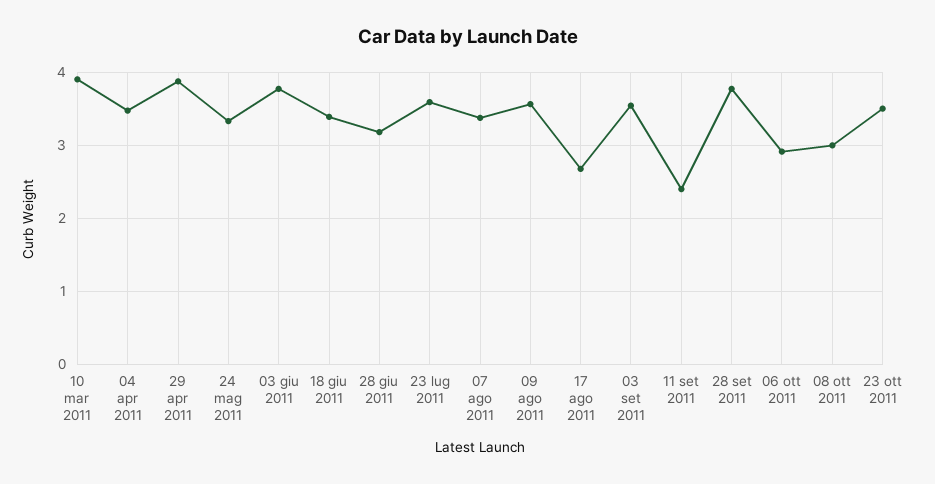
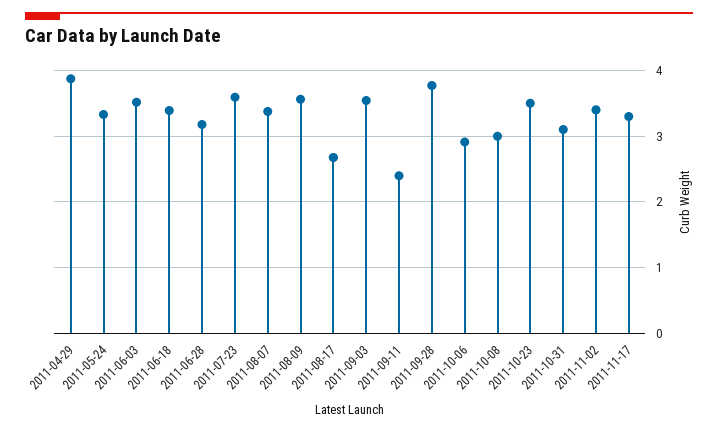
10 mar 2011: 3.9 -> none
04 apr 2011: 3.5 -> none
03 giu 2011: 3.8 -> 3.5
2011-10-31: none -> 3.1
2011-11-02: none -> 3.4
2011-11-17: none -> 3.3

